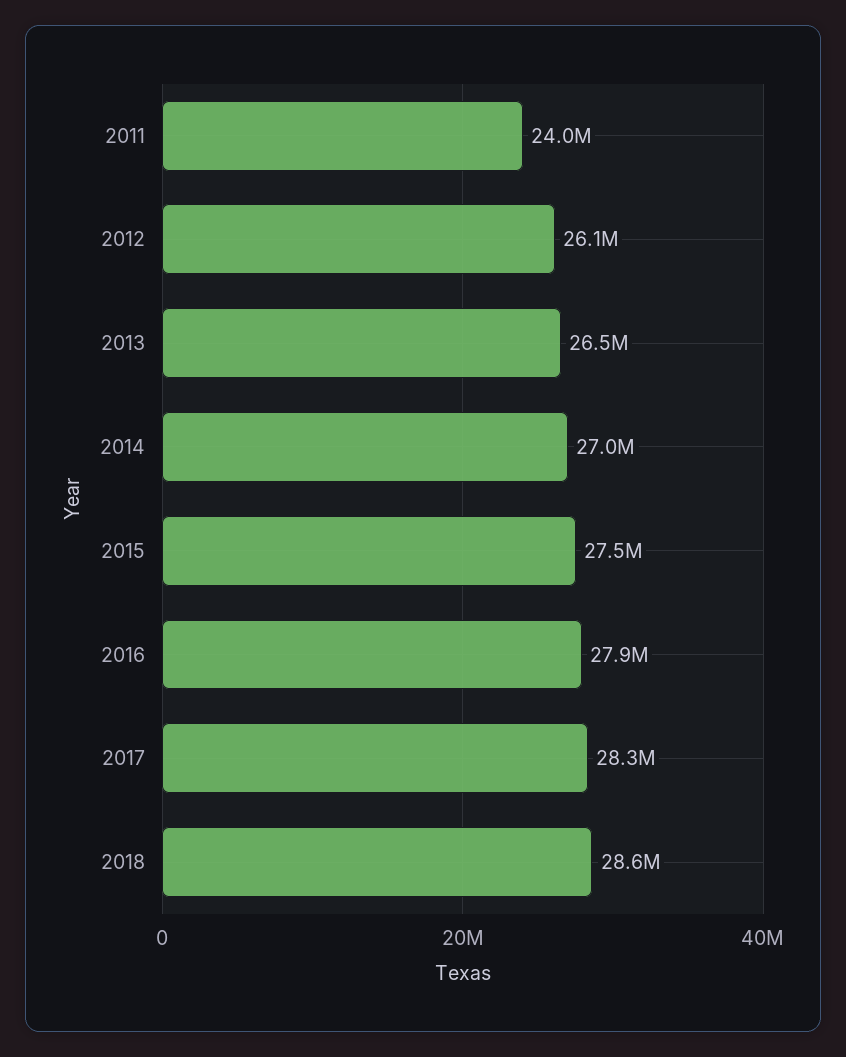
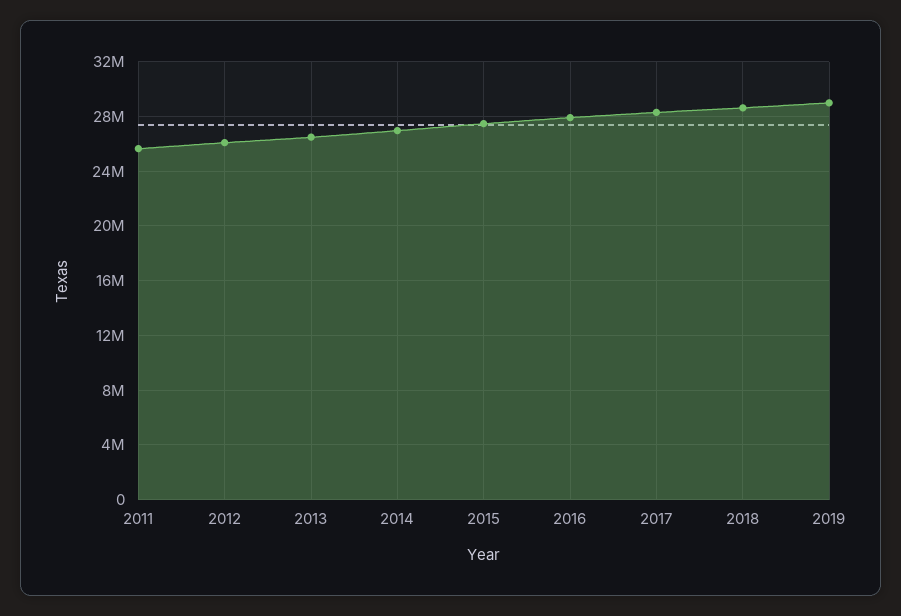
2011: 24000000 -> 25500000
2019: none -> 29000000

